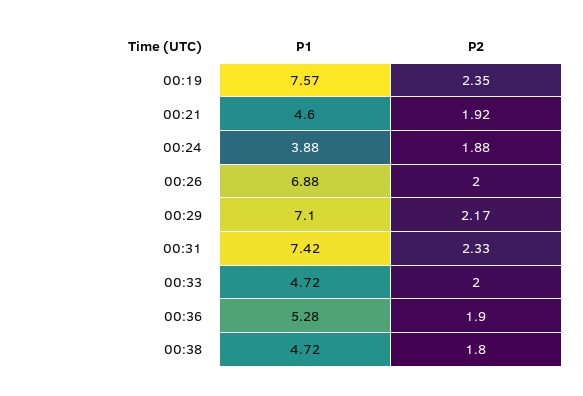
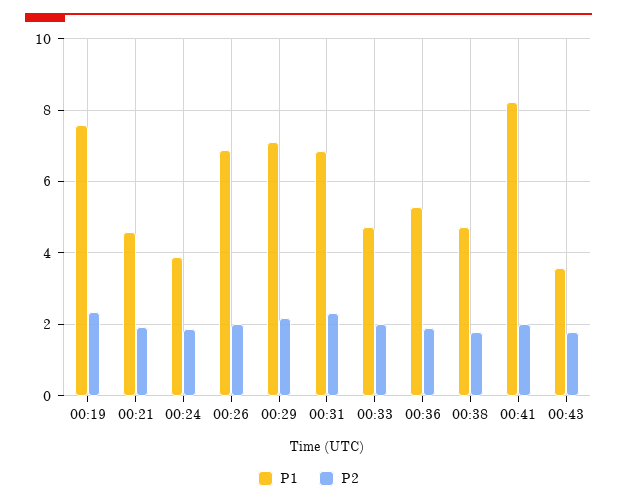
P1, 00:31: 7.42 -> 6.8
P1, 00:41: none -> 8.2
P2, 00:41: none -> 2
P1, 00:43: none -> 3.6
P2, 00:43: none -> 1.8

